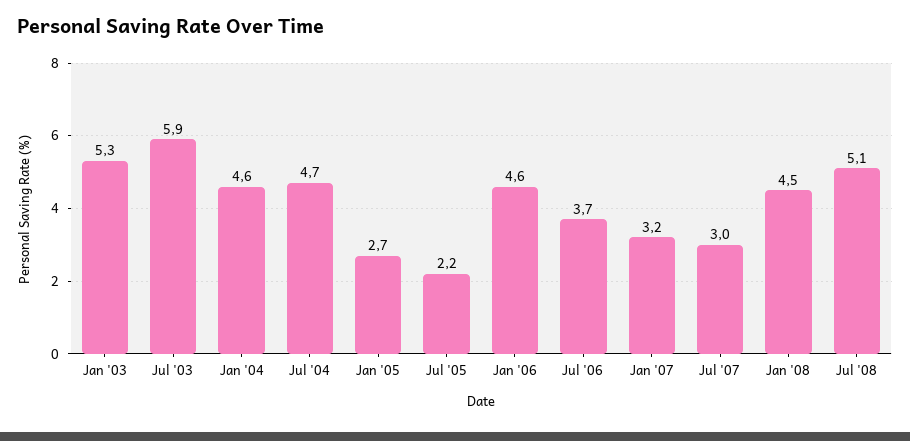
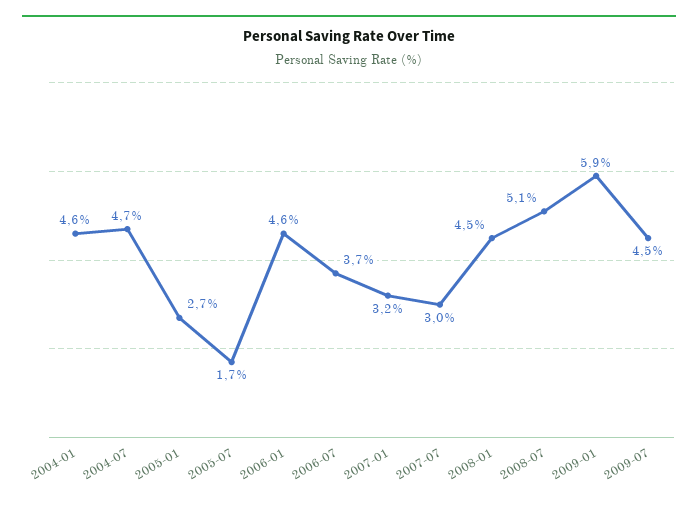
Jan '03: 5.3 -> none
Jul '03: 5.9 -> none
Jul '05: 2.2 -> 1.7
2009-01: none -> 5.9
2009-07: none -> 4.5

